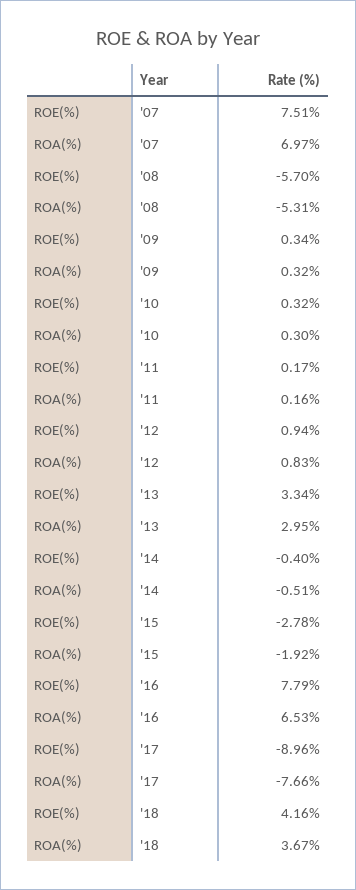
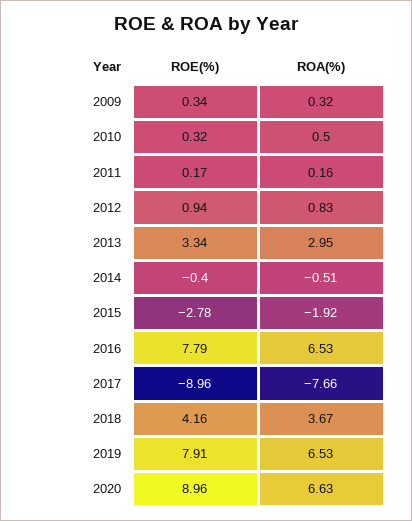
ROE(%), '07: 7.51 -> none
ROA(%), '07: 6.97 -> none
ROE(%), '08: -5.7 -> none
ROA(%), '08: -5.31 -> none
ROA(%), '10: 0.3 -> 0.5
ROE(%), 2019: none -> 7.91
ROA(%), 2019: none -> 6.53
ROE(%), 2020: none -> 8.96
ROA(%), 2020: none -> 6.63

